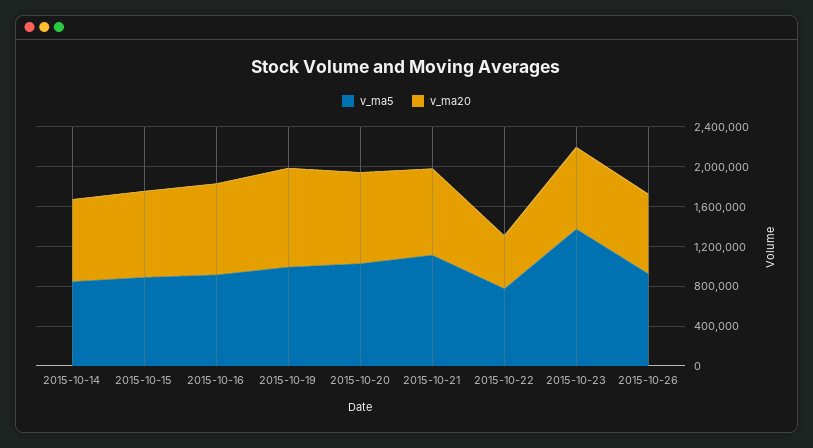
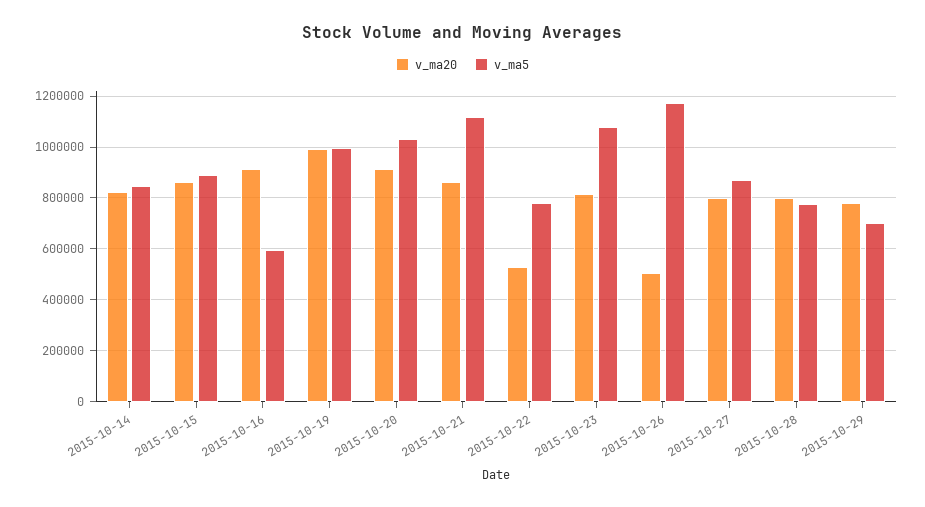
v_ma5, 2015-10-16: 900000 -> 600000
v_ma5, 2015-10-23: 1400000 -> 1075000
v_ma5, 2015-10-26: 900000 -> 1175000
v_ma20, 2015-10-26: 800000 -> 500000
v_ma20, 2015-10-27: none -> 800000
v_ma5, 2015-10-27: none -> 875000
v_ma20, 2015-10-28: none -> 800000
v_ma5, 2015-10-28: none -> 775000
v_ma20, 2015-10-29: none -> 775000
v_ma5, 2015-10-29: none -> 700000

